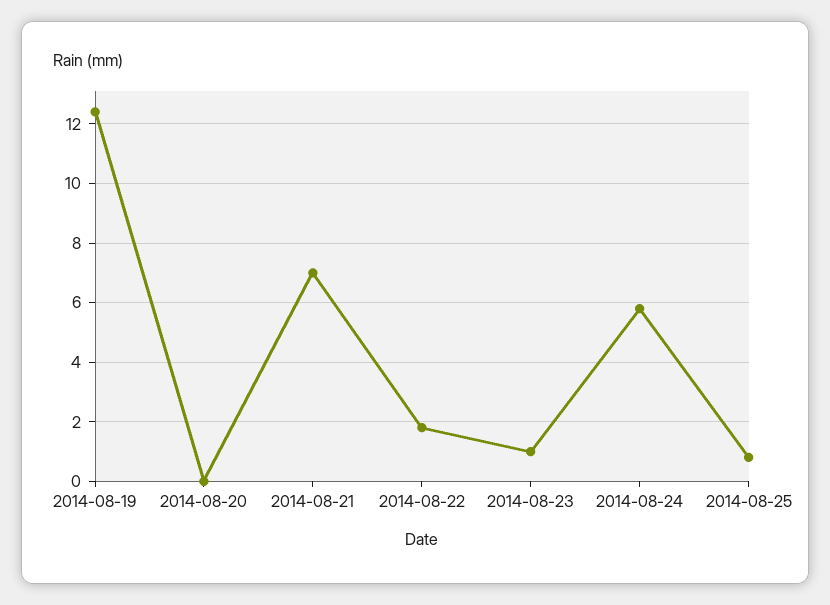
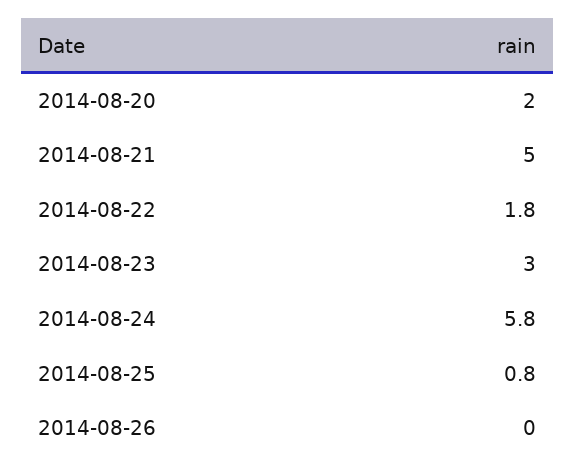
2014-08-19: 12.5 -> none
2014-08-20: 0 -> 2
2014-08-21: 7 -> 5
2014-08-23: 1 -> 3
2014-08-26: none -> 0

